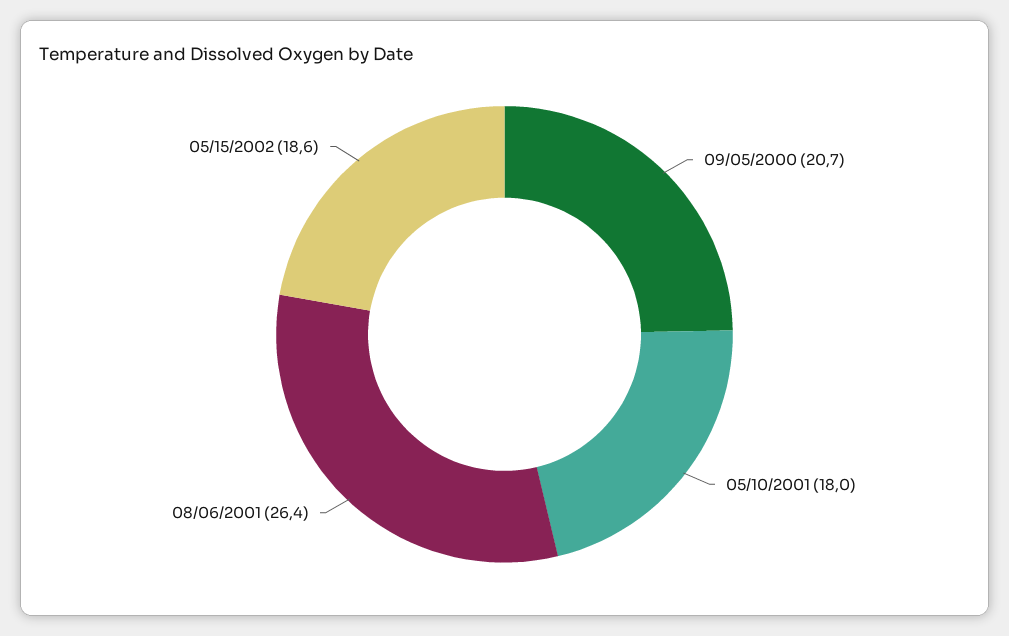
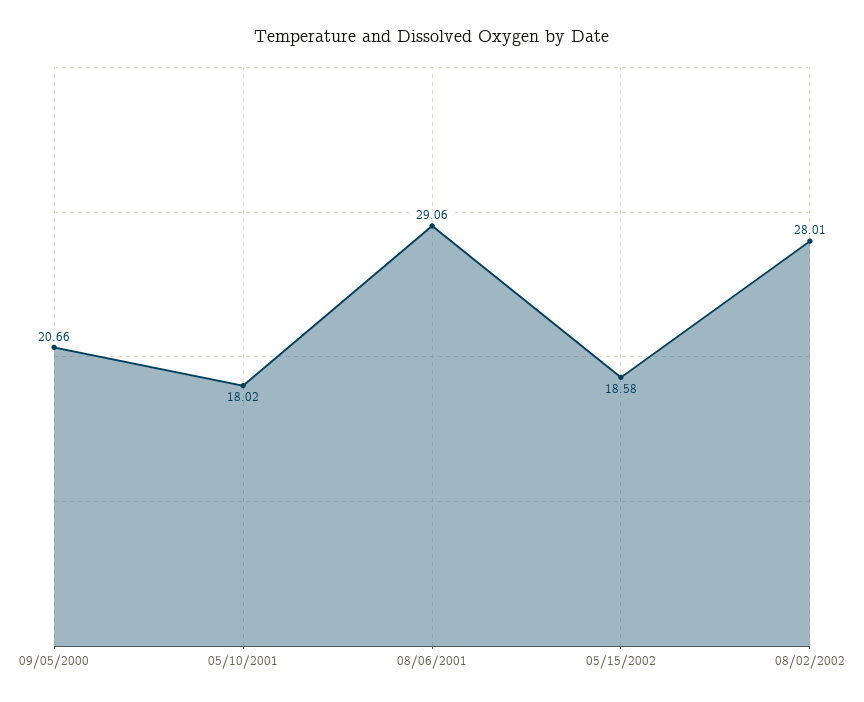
08/06/2001: 26.4 -> 29.06
08/02/2002: none -> 28.01

